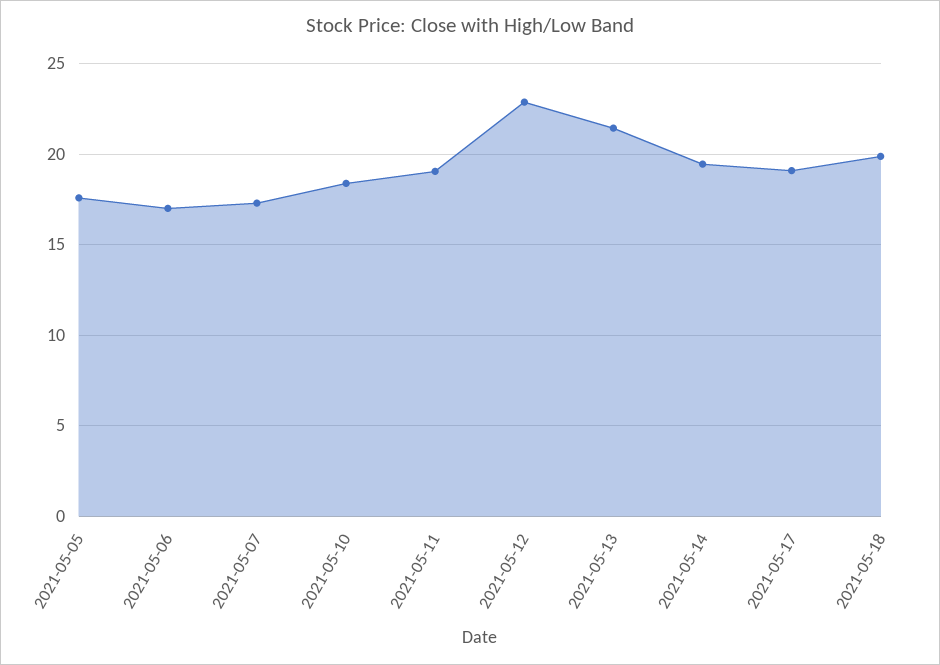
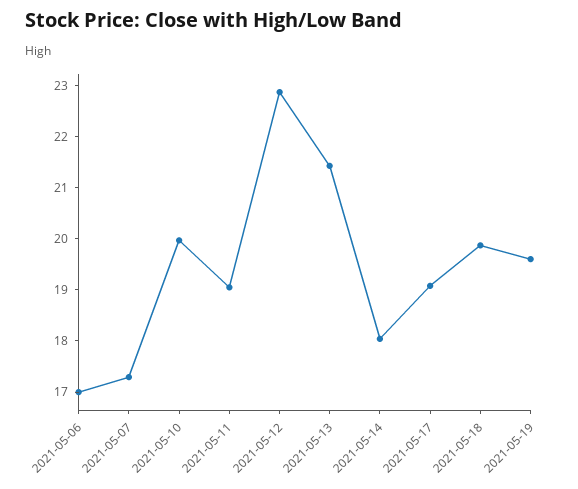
2021-05-05: 17.5 -> none
2021-05-10: 18.5 -> 20
2021-05-14: 19.5 -> 18
2021-05-19: none -> 19.6

